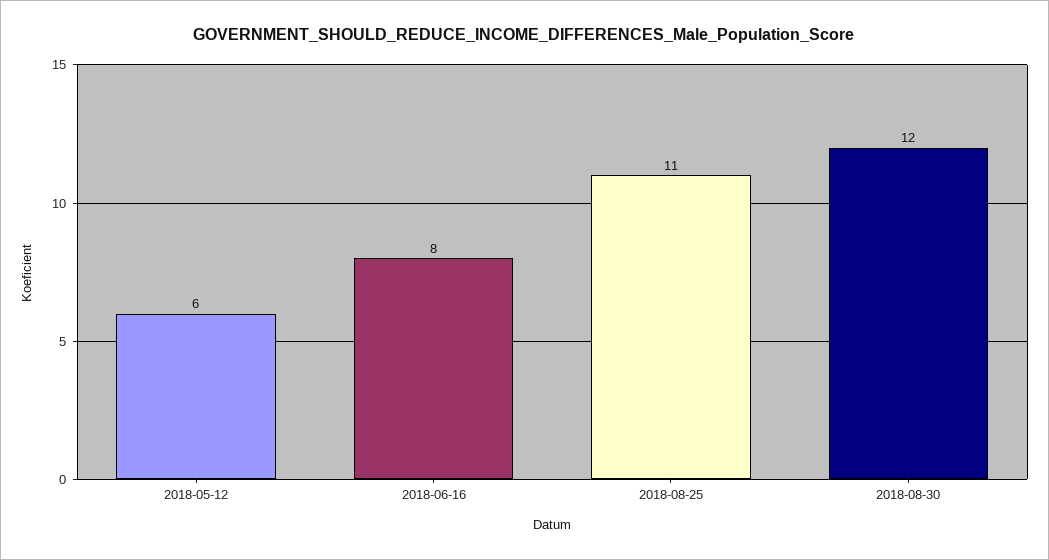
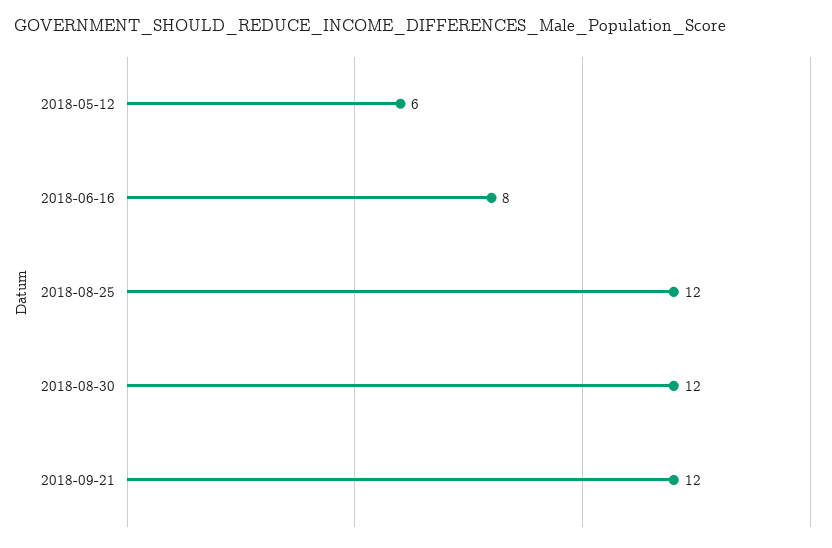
2018-08-25: 11 -> 12
2018-09-21: none -> 12

